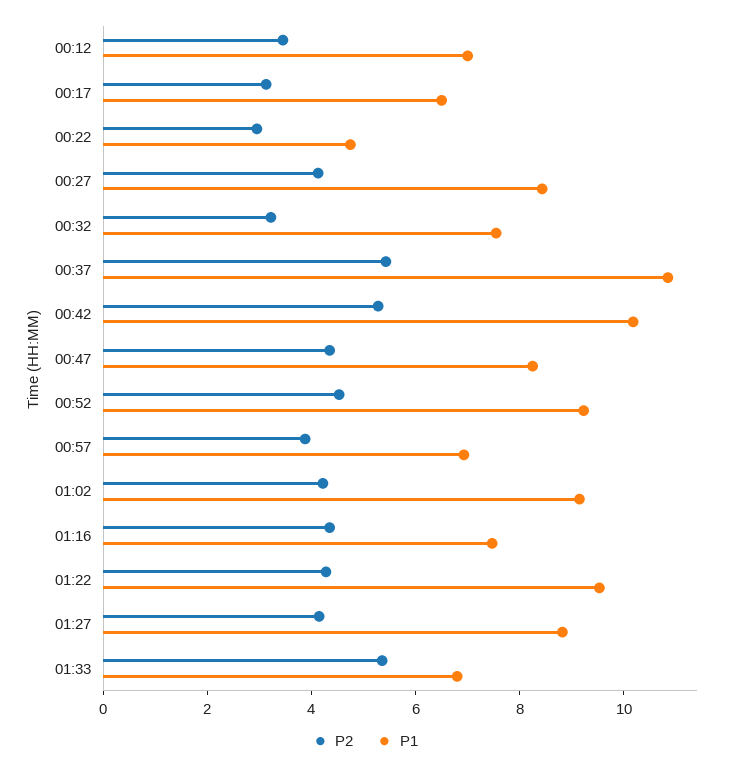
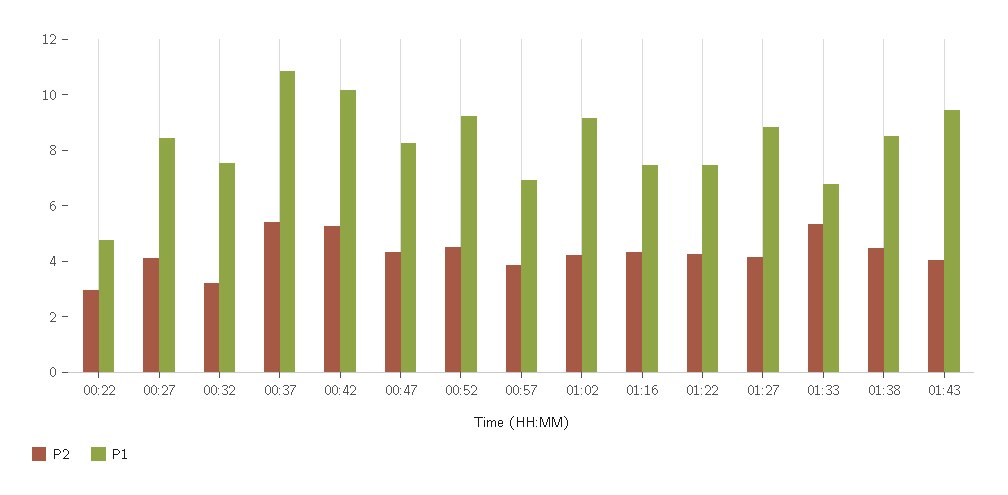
P2, 00:12: 3.5 -> none
P1, 00:12: 7 -> none
P2, 00:17: 3 -> none
P1, 00:17: 6.5 -> none
P1, 01:22: 9.5 -> 7.5
P2, 01:38: none -> 4.5
P1, 01:38: none -> 8.5
P2, 01:43: none -> 4
P1, 01:43: none -> 9.5

